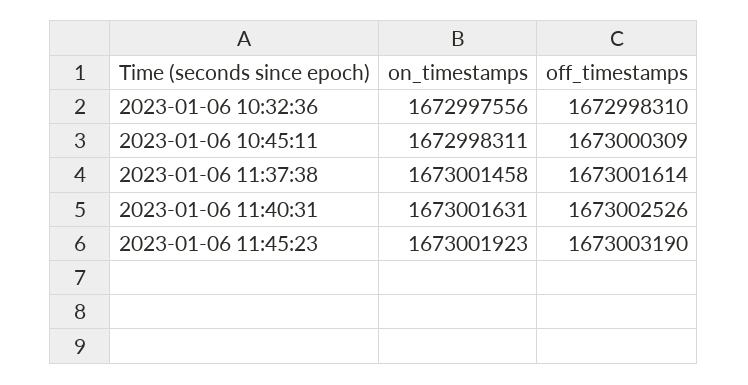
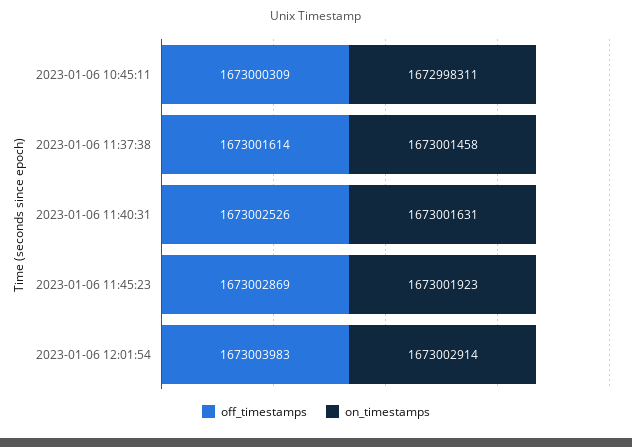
on_timestamps, 2023-01-06 10:32:36: 1672997556 -> none
off_timestamps, 2023-01-06 10:32:36: 1672998310 -> none
off_timestamps, 2023-01-06 11:45:23: 1673003190 -> 1673002869
off_timestamps, 2023-01-06 12:01:54: none -> 1673003983
on_timestamps, 2023-01-06 12:01:54: none -> 1673002914

